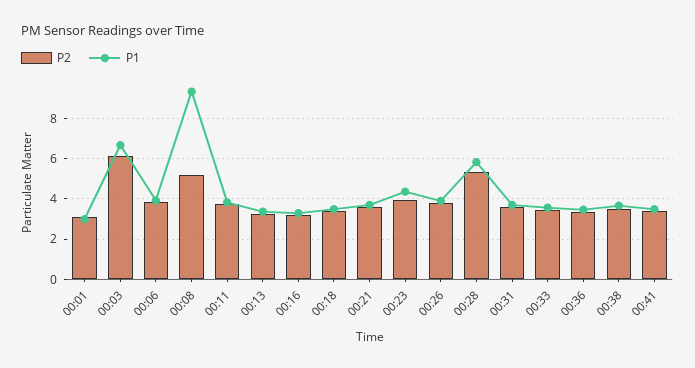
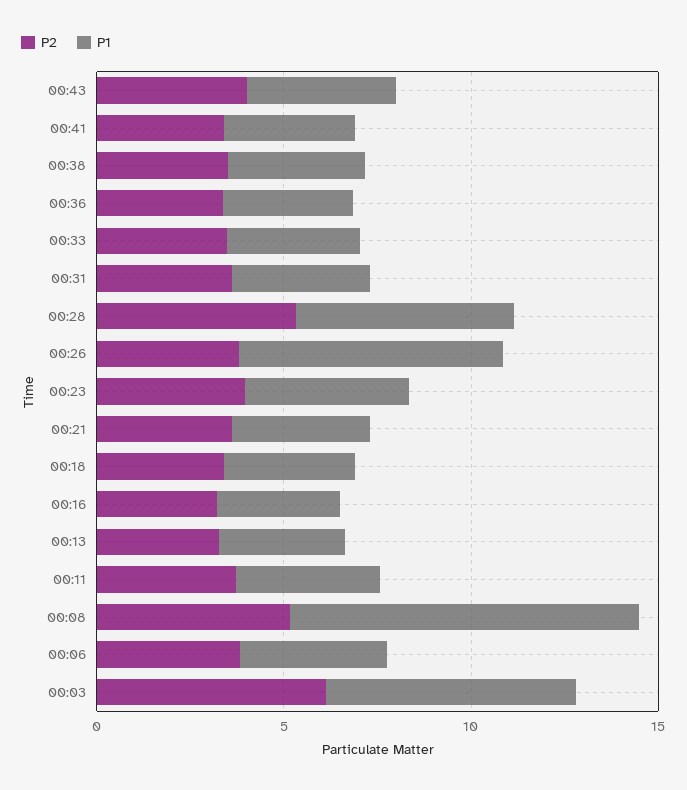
P2, 00:01: 3 -> none
P1, 00:01: 3 -> none
P1, 00:26: 4 -> 7
P2, 00:43: none -> 4
P1, 00:43: none -> 4

